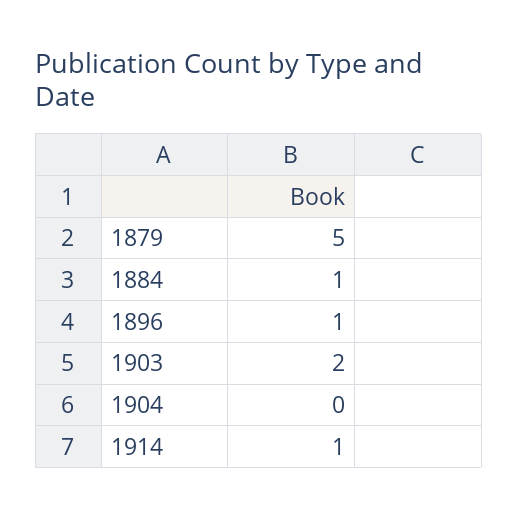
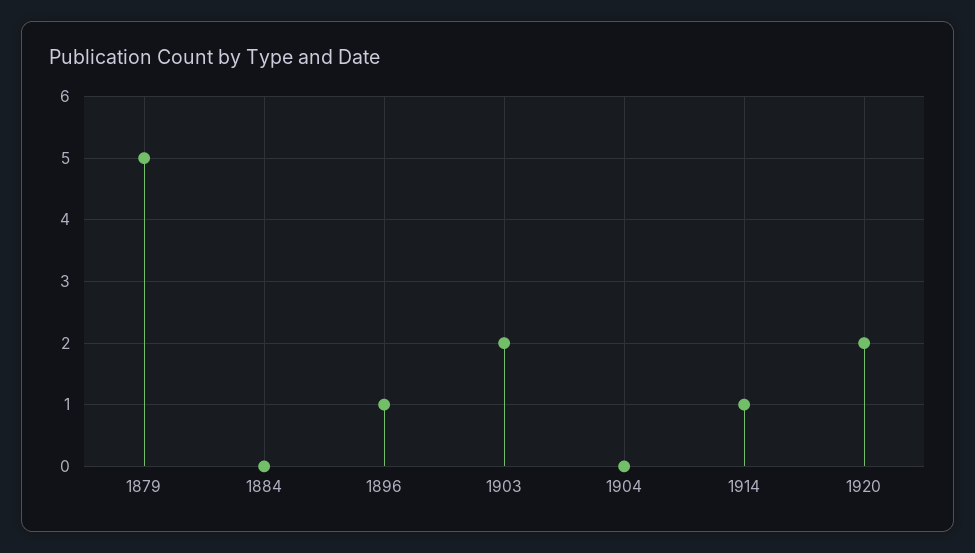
1884: 1 -> 0
1920: none -> 2

